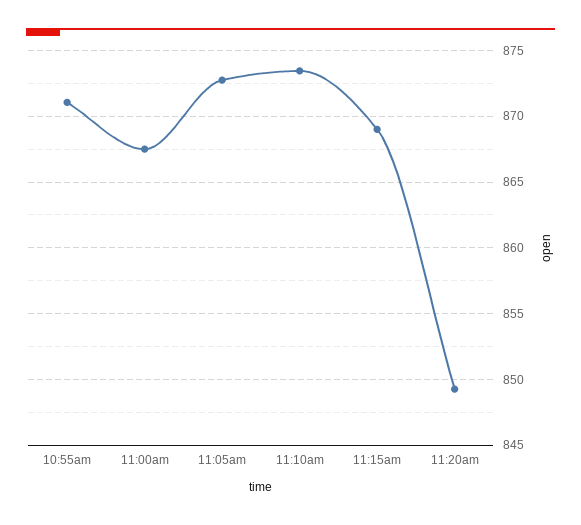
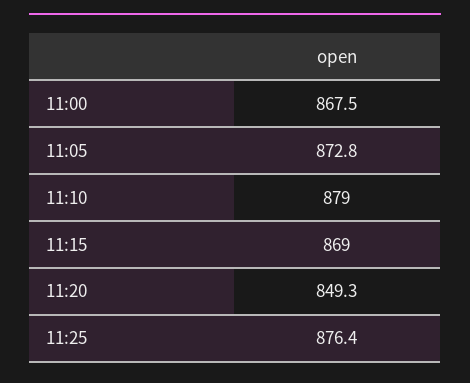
10:55am: 871 -> none
11:10am: 873.5 -> 879
11:25: none -> 876.4

